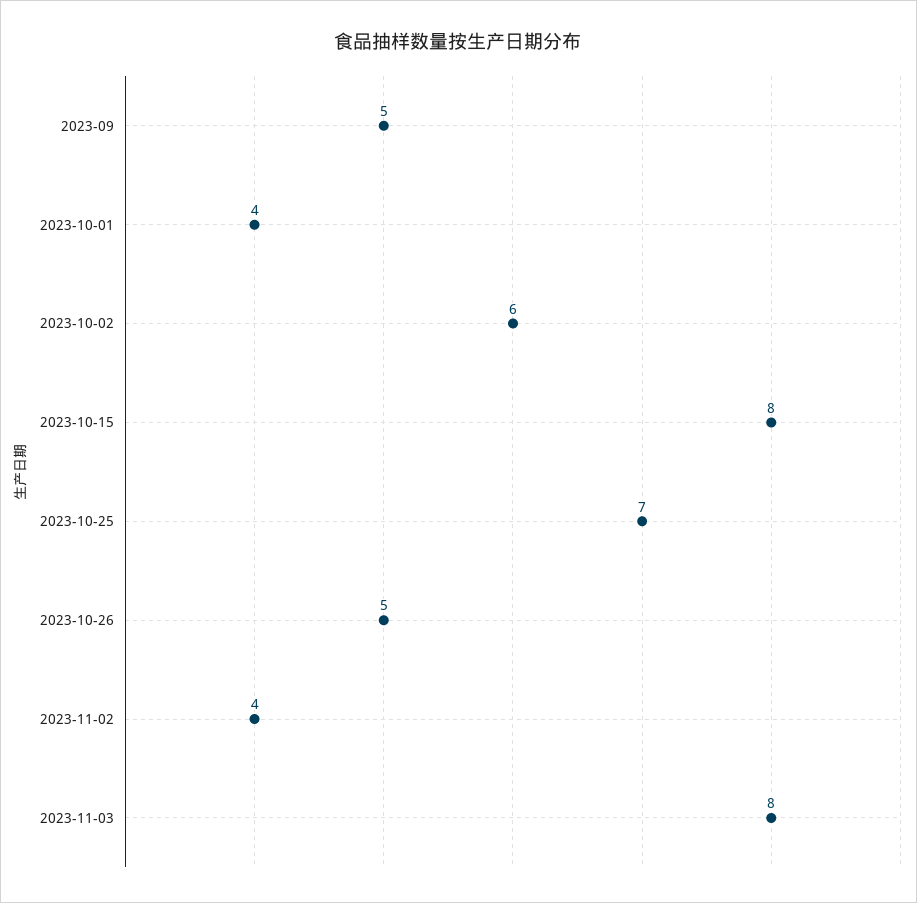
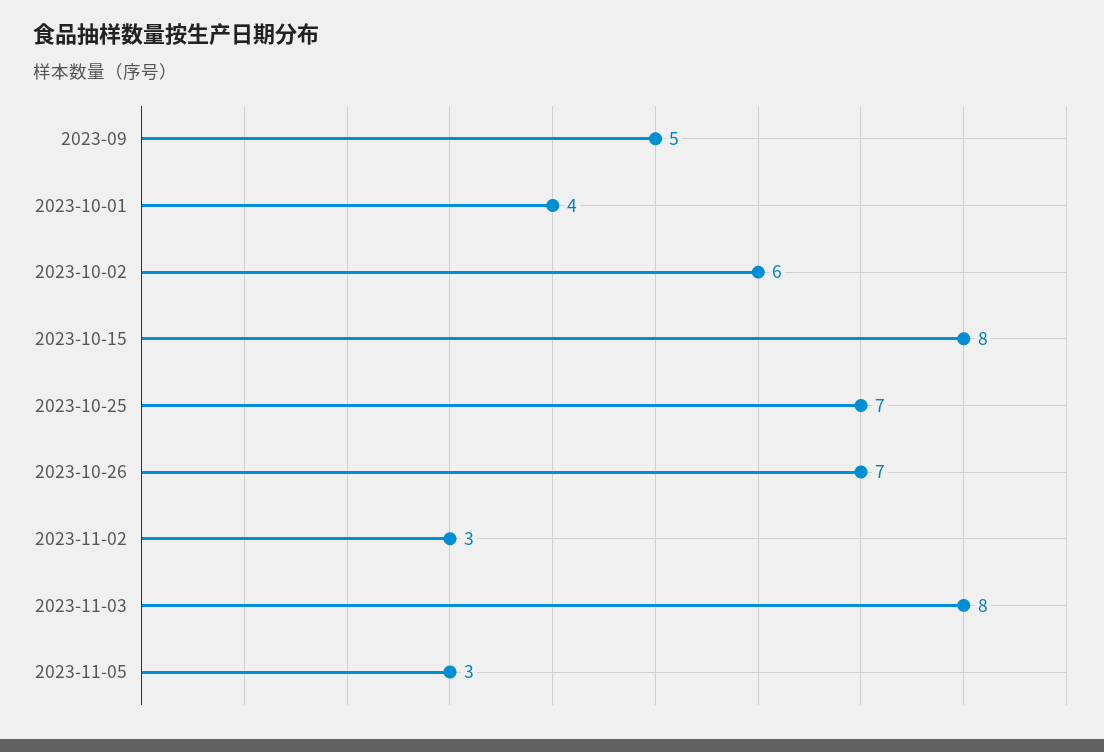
2023-10-26: 5 -> 7
2023-11-02: 4 -> 3
2023-11-05: none -> 3

